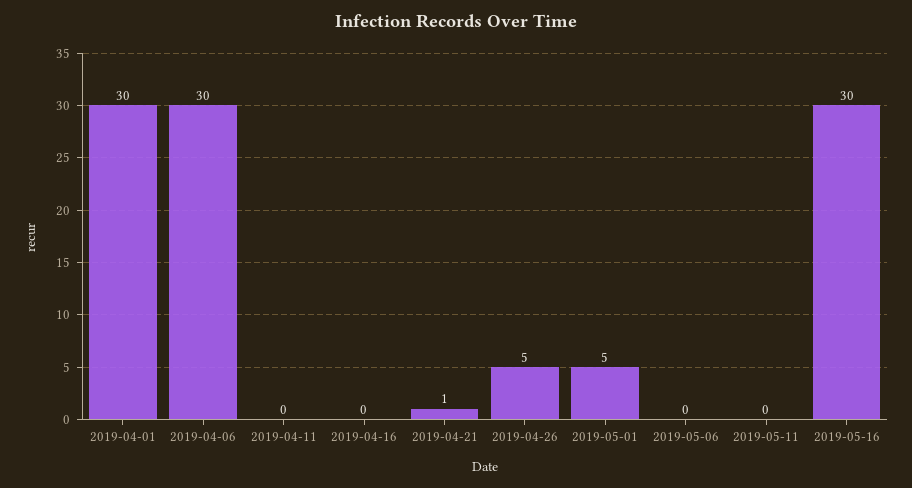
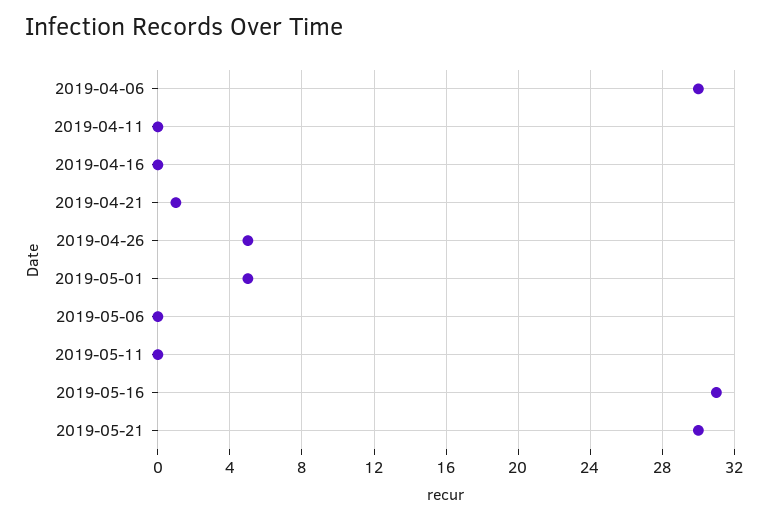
2019-04-01: 30 -> none
2019-05-16: 30 -> 31
2019-05-21: none -> 30

